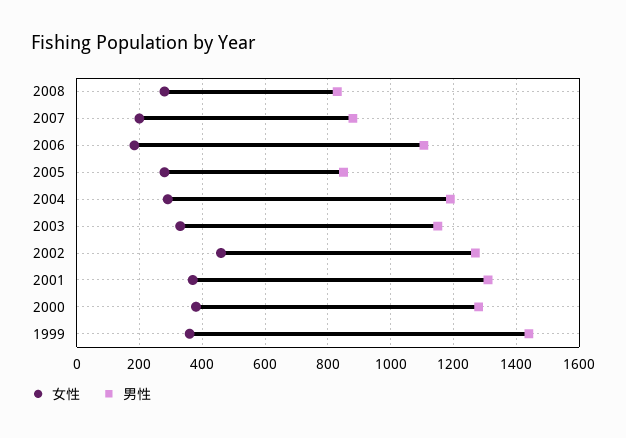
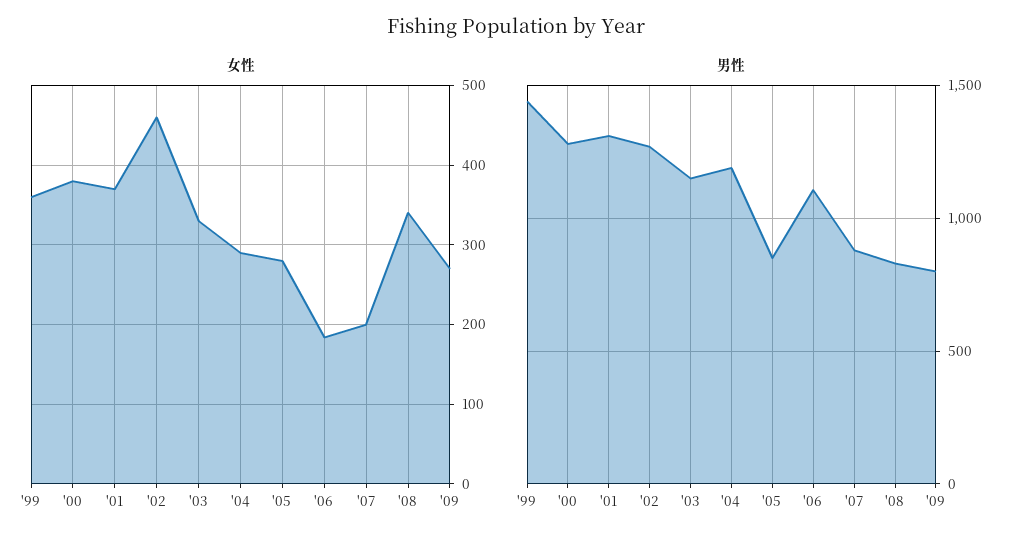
女性, 2008: 280 -> 340
女性, '09: none -> 270
男性, '09: none -> 800

